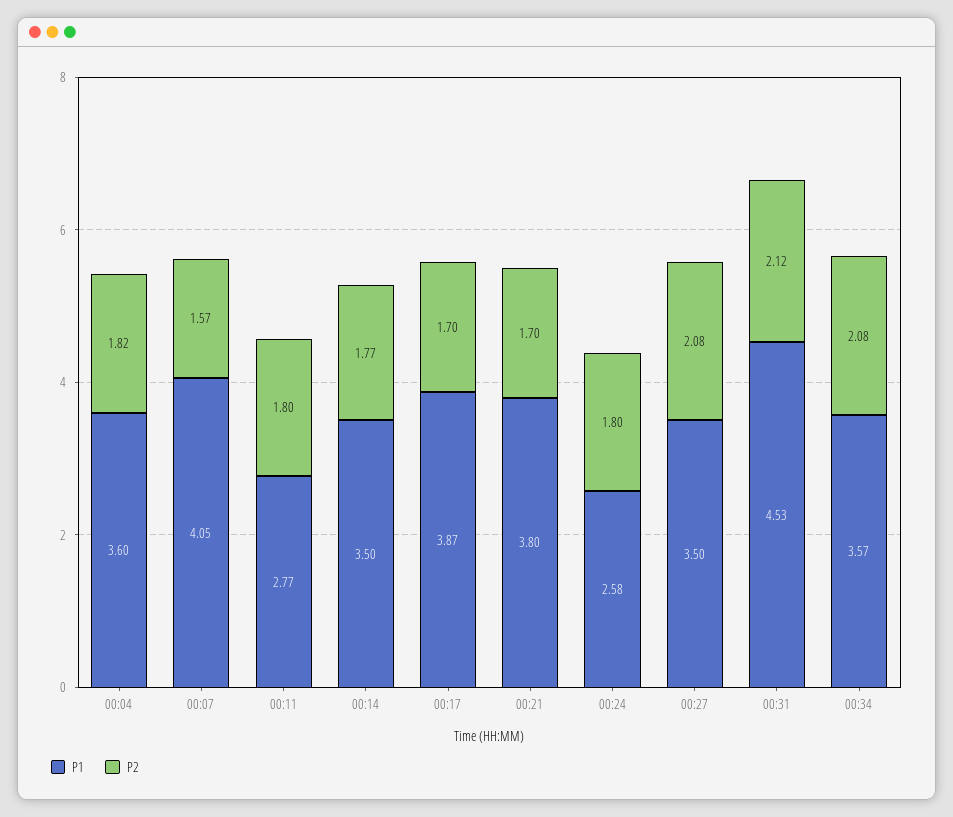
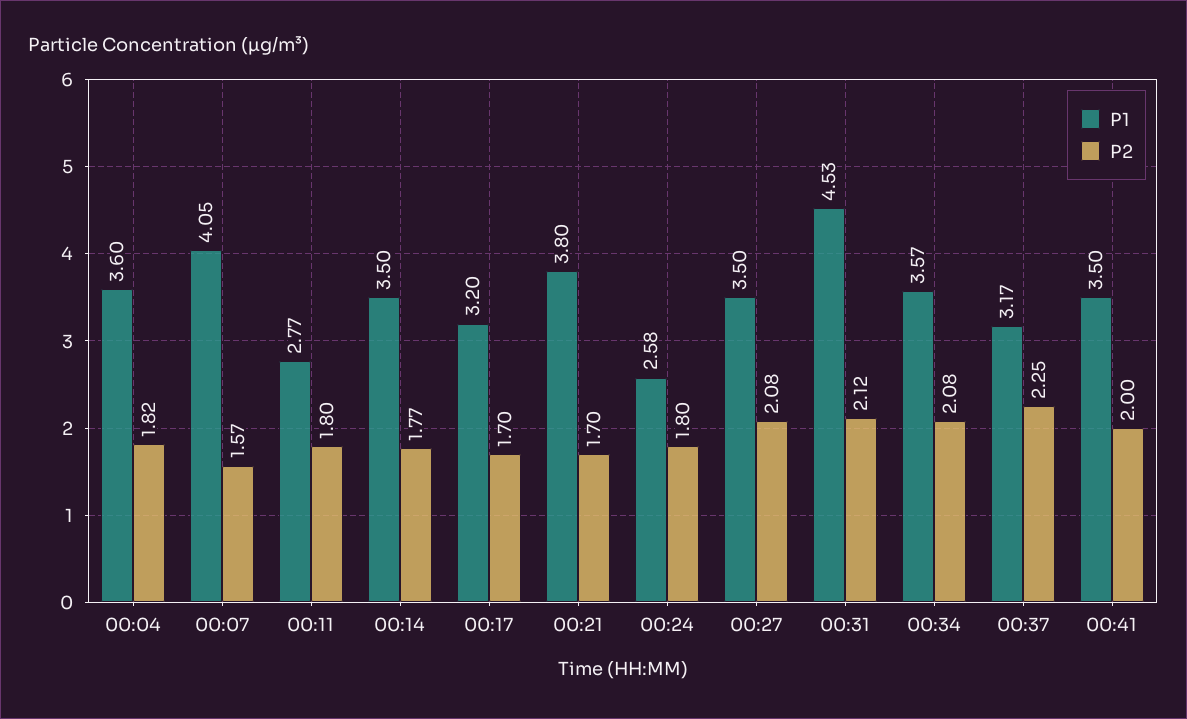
P1, 00:17: 3.87 -> 3.2
P1, 00:37: none -> 3.17
P2, 00:37: none -> 2.25
P1, 00:41: none -> 3.5
P2, 00:41: none -> 2

